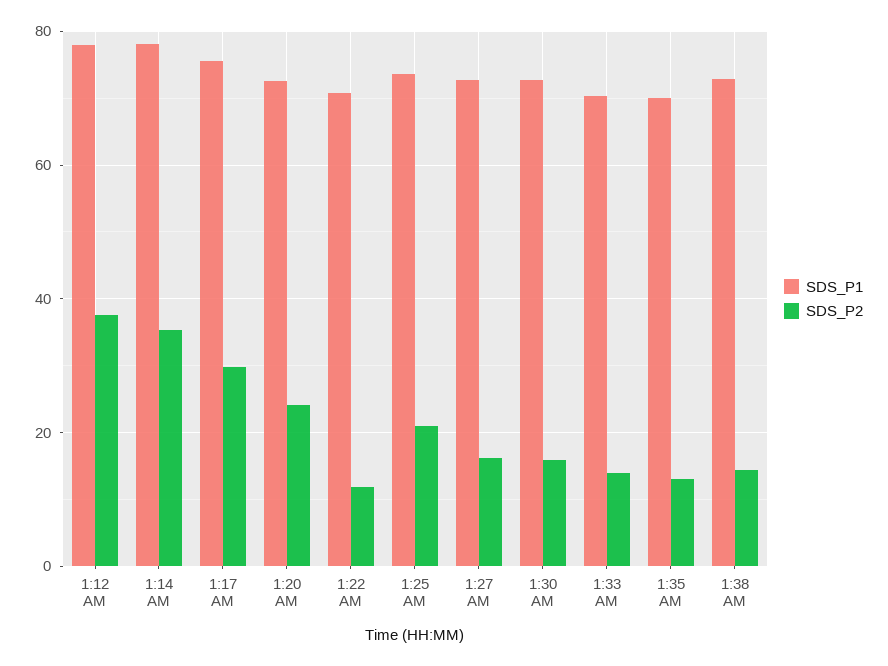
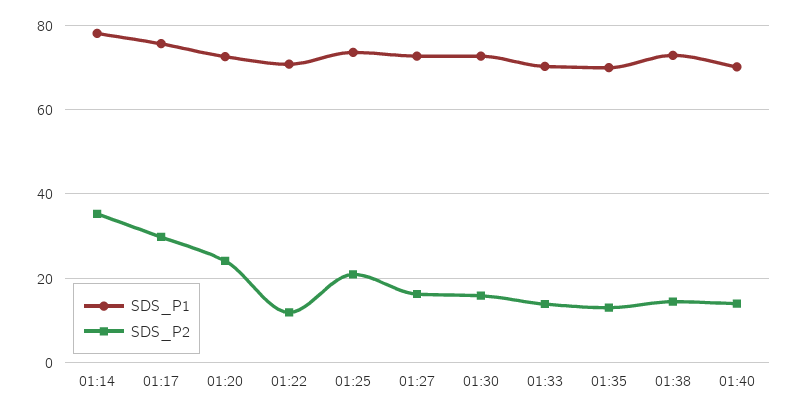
SDS_P1, 1:12 AM: 78 -> none
SDS_P2, 1:12 AM: 38 -> none
SDS_P1, 01:40: none -> 70
SDS_P2, 01:40: none -> 14

